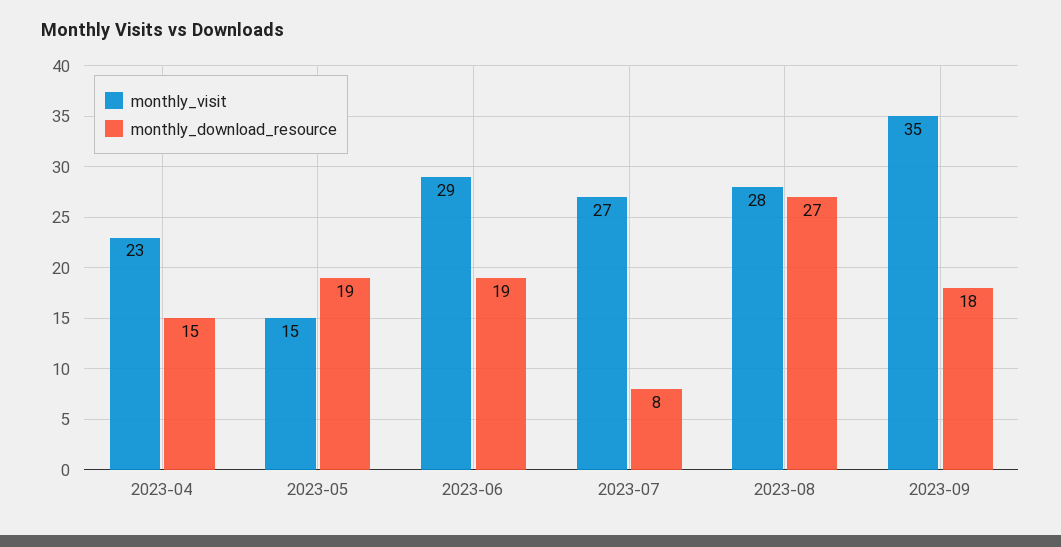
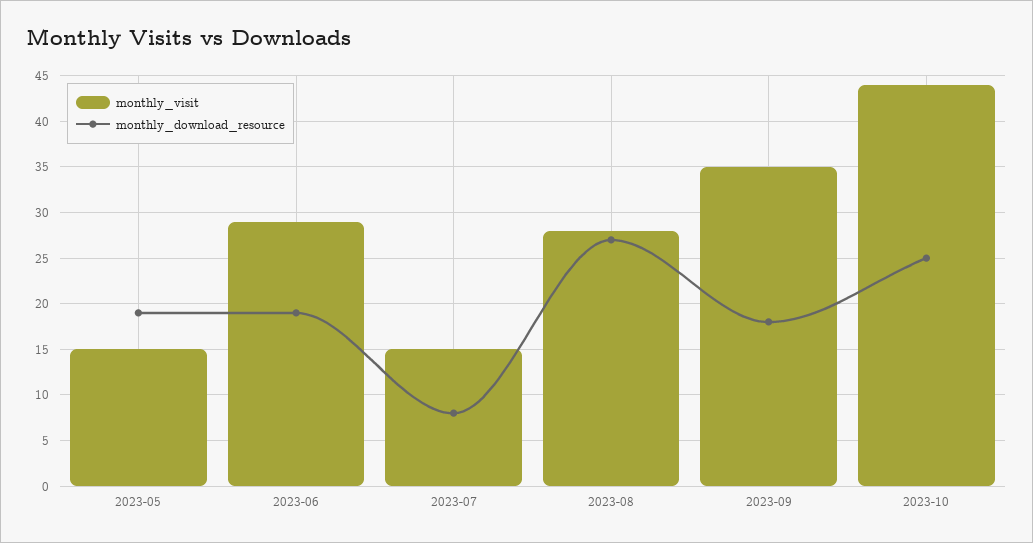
monthly_visit, 2023-04: 23 -> none
monthly_download_resource, 2023-04: 15 -> none
monthly_visit, 2023-07: 27 -> 15
monthly_visit, 2023-10: none -> 44
monthly_download_resource, 2023-10: none -> 25

